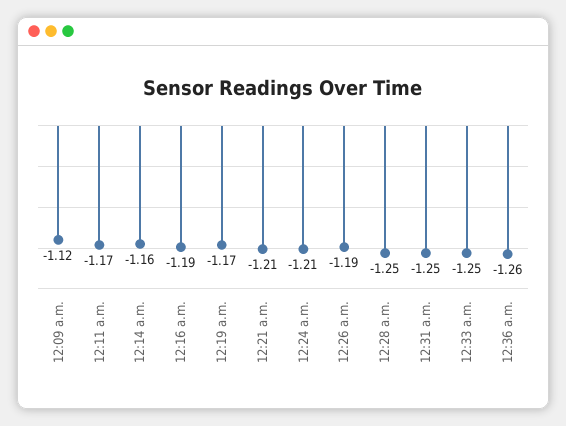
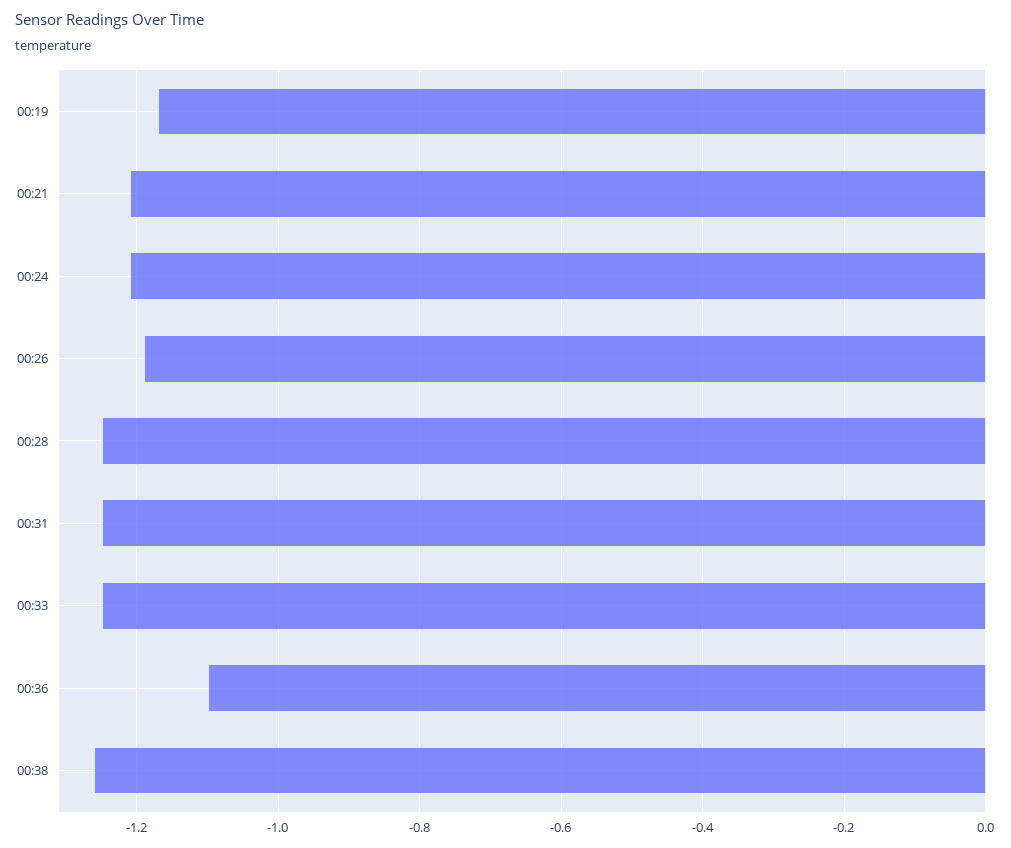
12:09 a.m.: -1.12 -> none
12:11 a.m.: -1.17 -> none
12:14 a.m.: -1.16 -> none
12:16 a.m.: -1.19 -> none
12:36 a.m.: -1.26 -> -1.1
00:38: none -> -1.25

